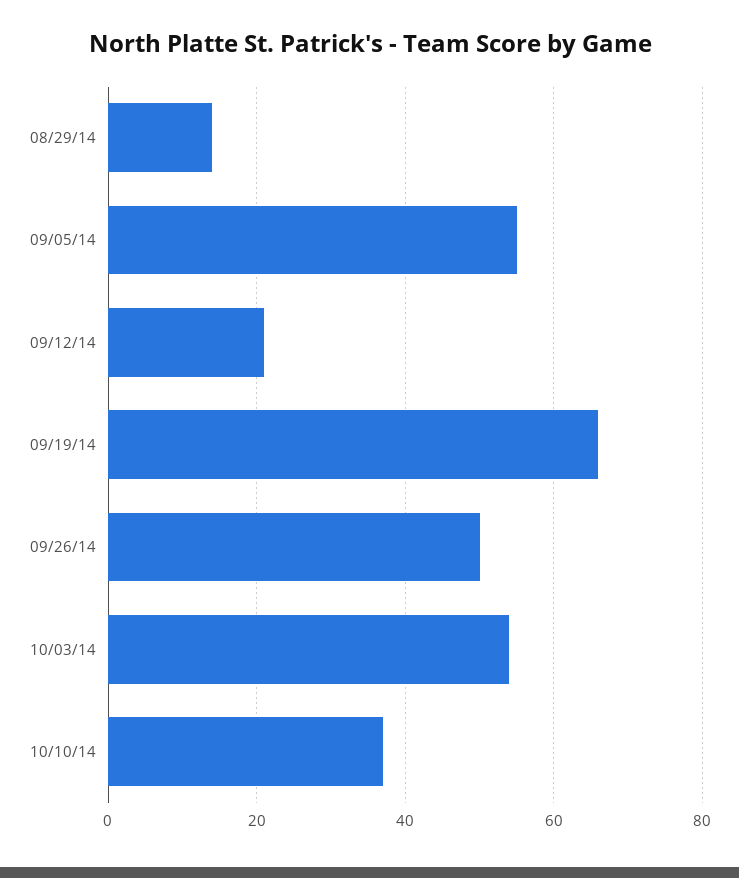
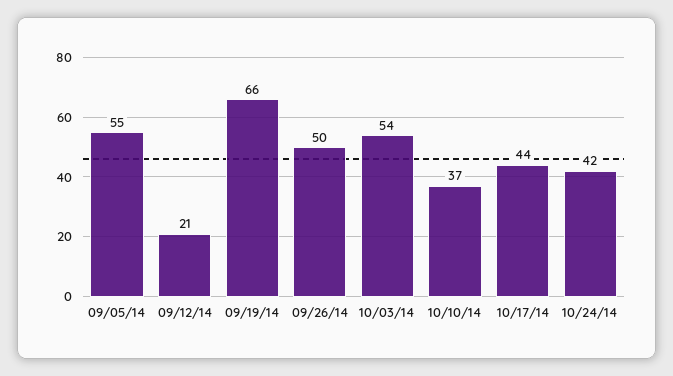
08/29/14: 15 -> none
10/17/14: none -> 44
10/24/14: none -> 42

